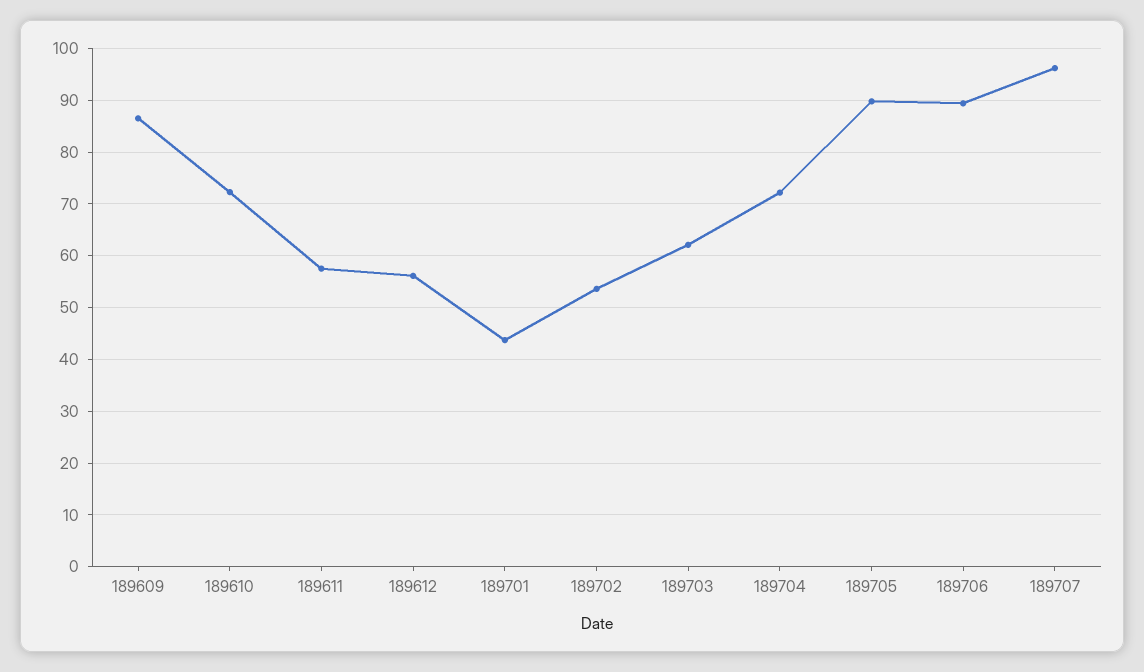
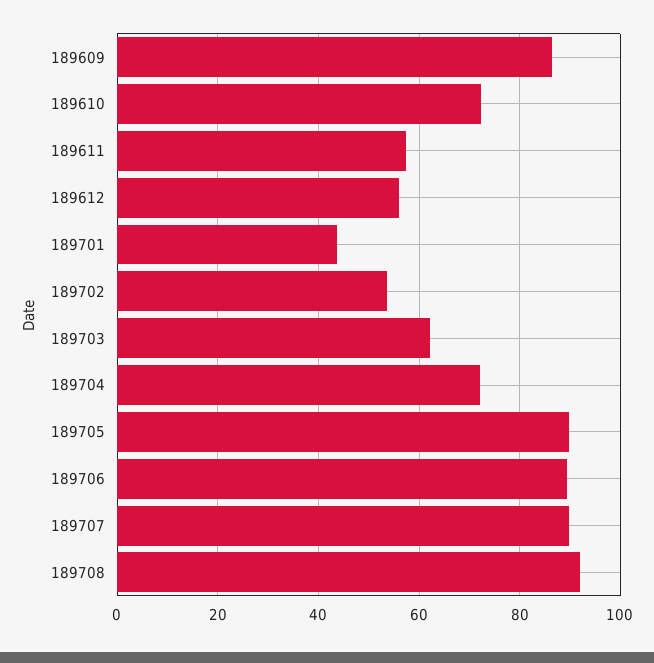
189707: 96 -> 90
189708: none -> 92

